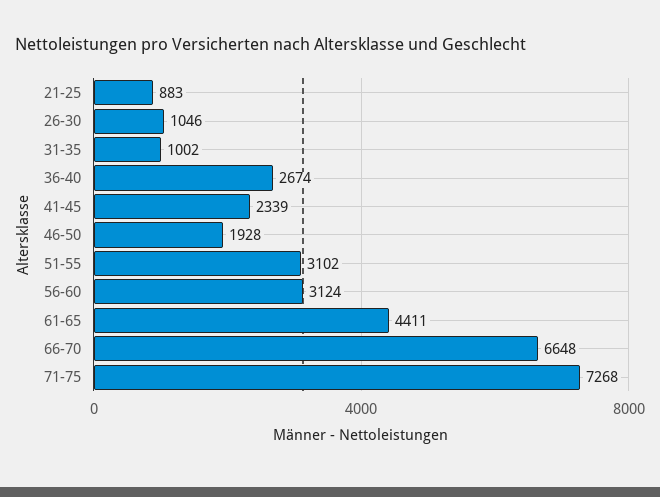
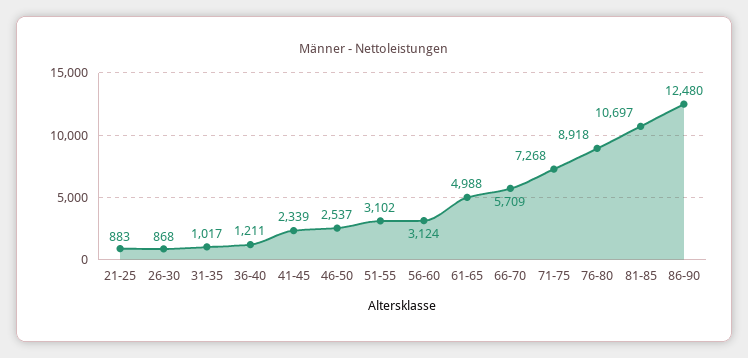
26-30: 1046 -> 868
31-35: 1002 -> 1017
36-40: 2674 -> 1211
46-50: 1928 -> 2537
61-65: 4411 -> 4988
66-70: 6648 -> 5709
76-80: none -> 8918
81-85: none -> 10697
86-90: none -> 12480

